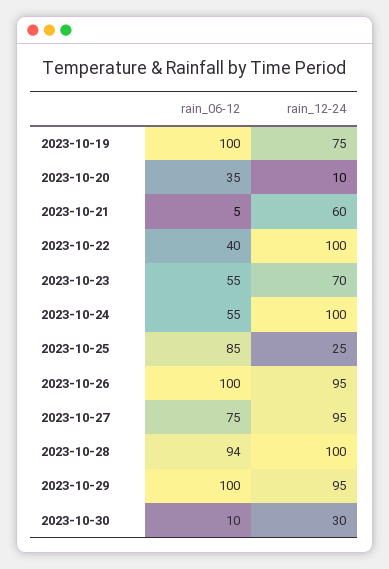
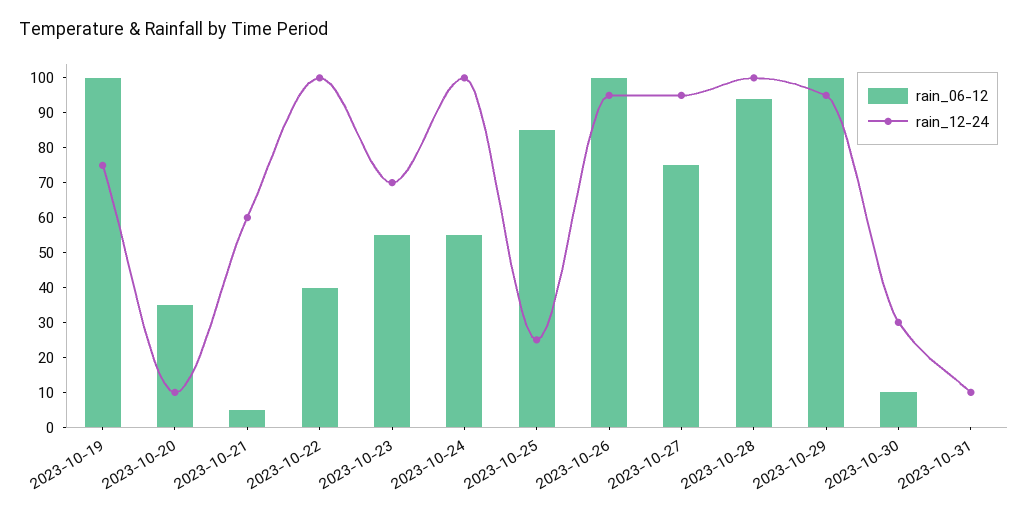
rain_06-12, 2023-10-31: none -> 0
rain_12-24, 2023-10-31: none -> 10

